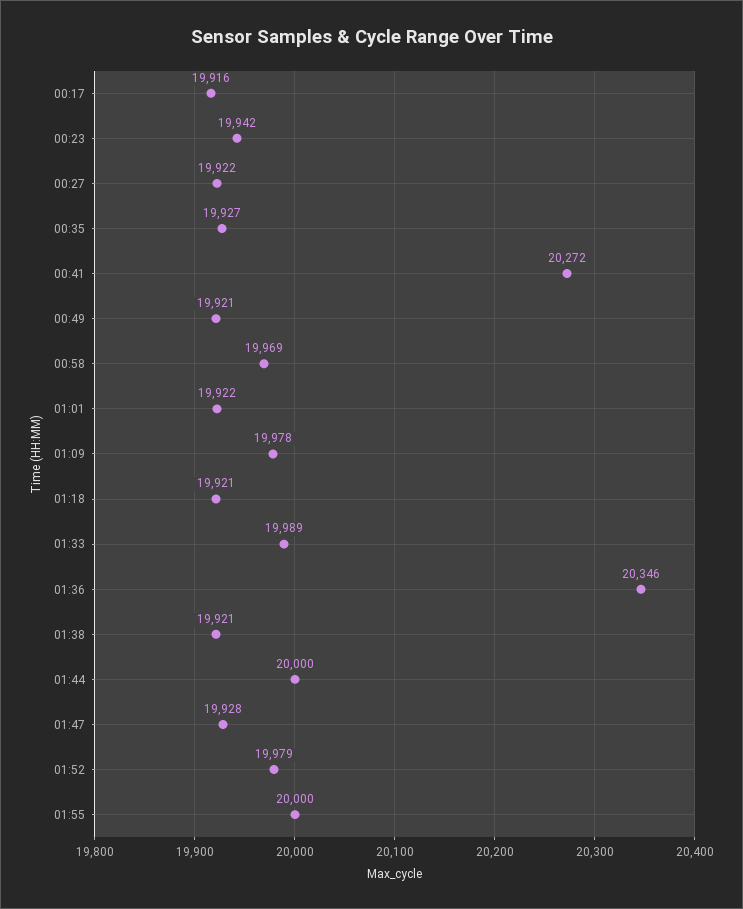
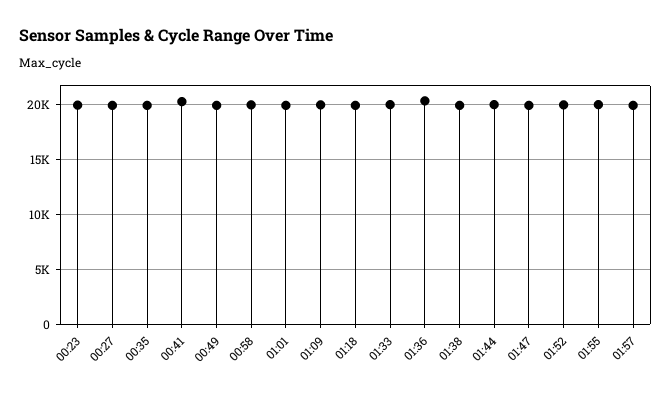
00:17: 19916 -> none
01:57: none -> 20000

